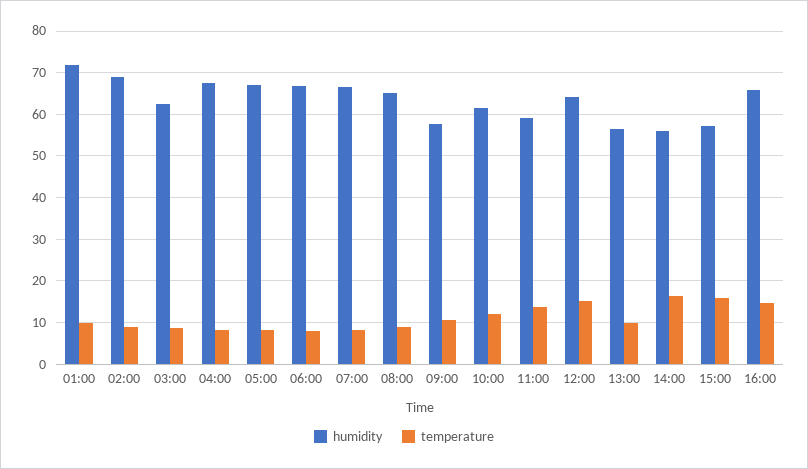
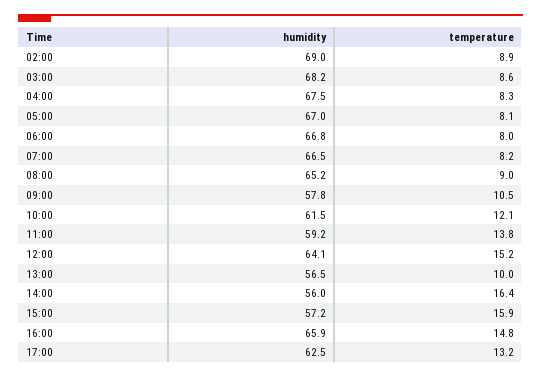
humidity, 01:00: 72 -> none
temperature, 01:00: 10 -> none
humidity, 03:00: 62 -> 68.2
humidity, 17:00: none -> 62.5
temperature, 17:00: none -> 13.2

